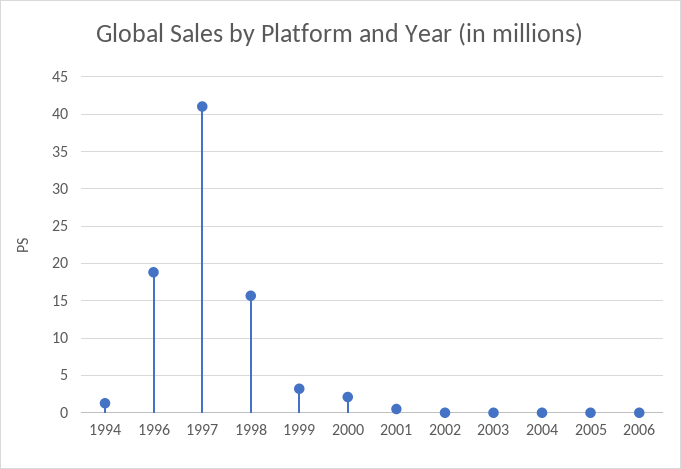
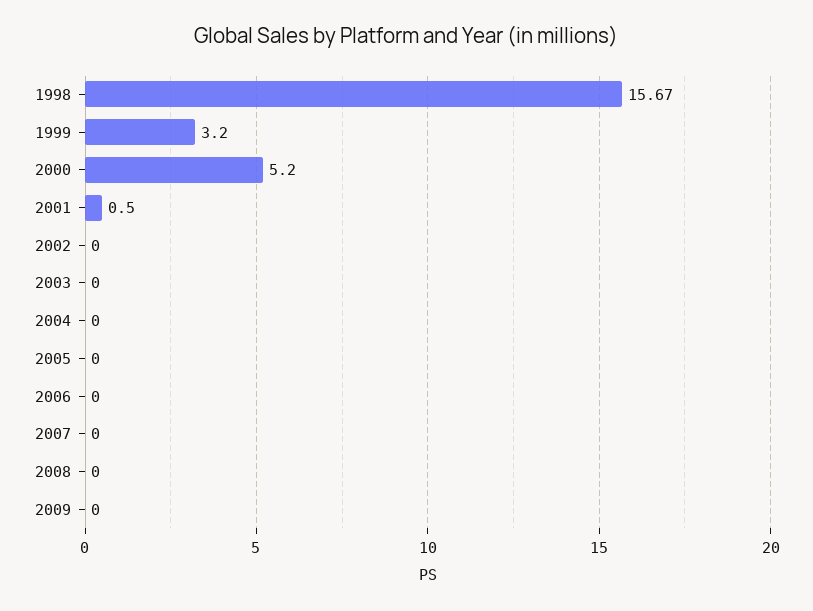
1994: 1 -> none
1996: 19 -> none
1997: 41 -> none
2000: 2 -> 5.2
2007: none -> 0
2008: none -> 0
2009: none -> 0

